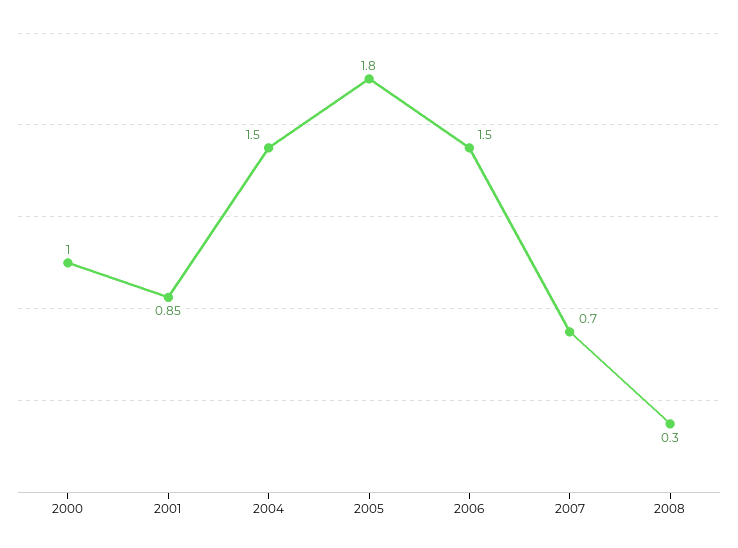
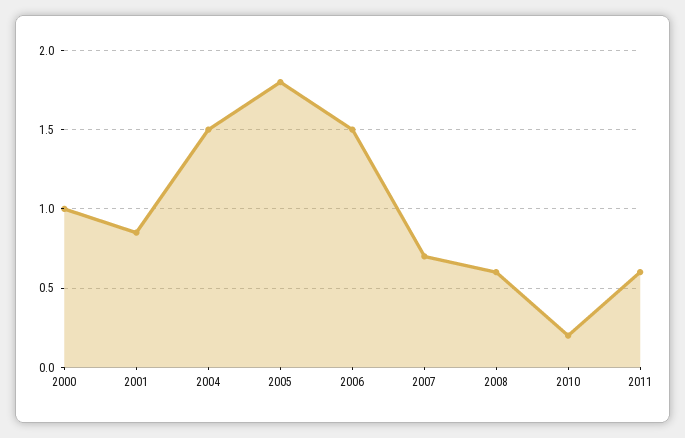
2008: 0.3 -> 0.6
2010: none -> 0.2
2011: none -> 0.6

